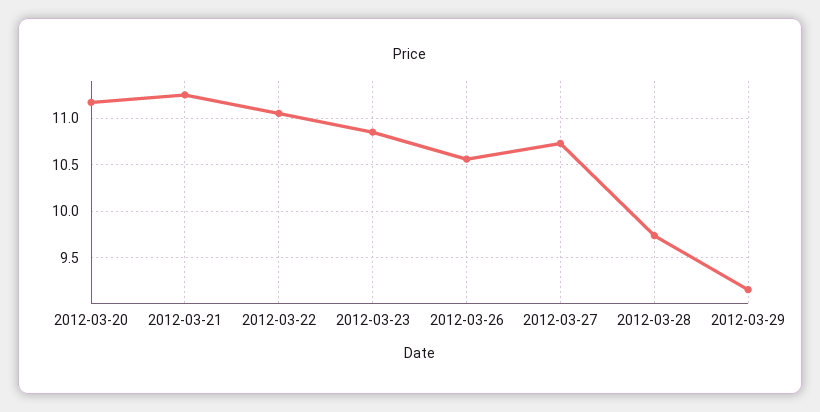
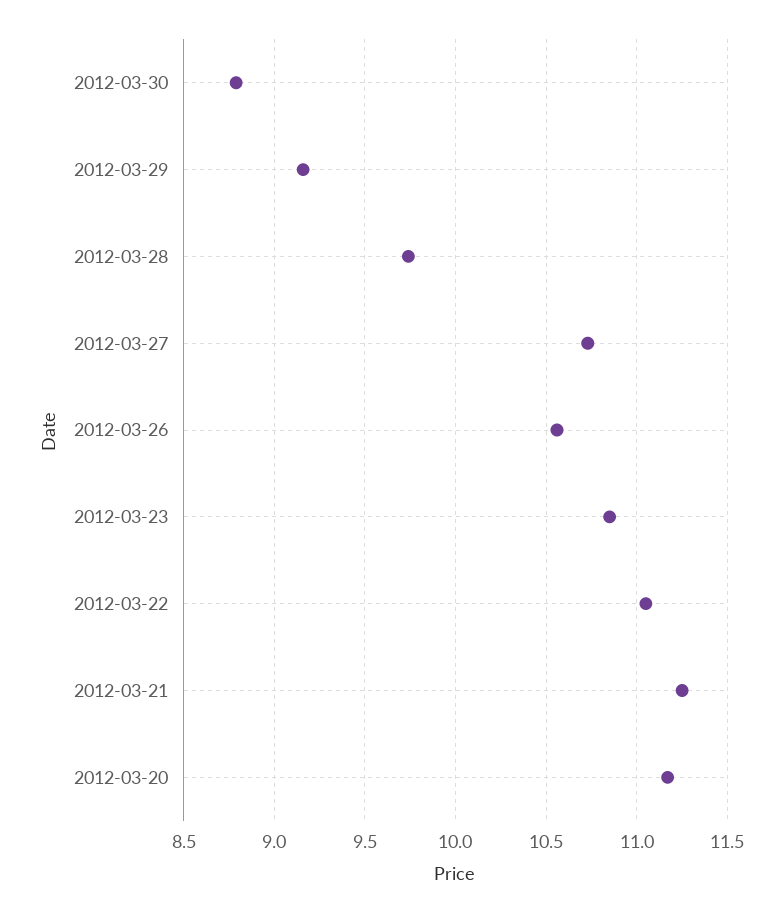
2012-03-30: none -> 8.8

